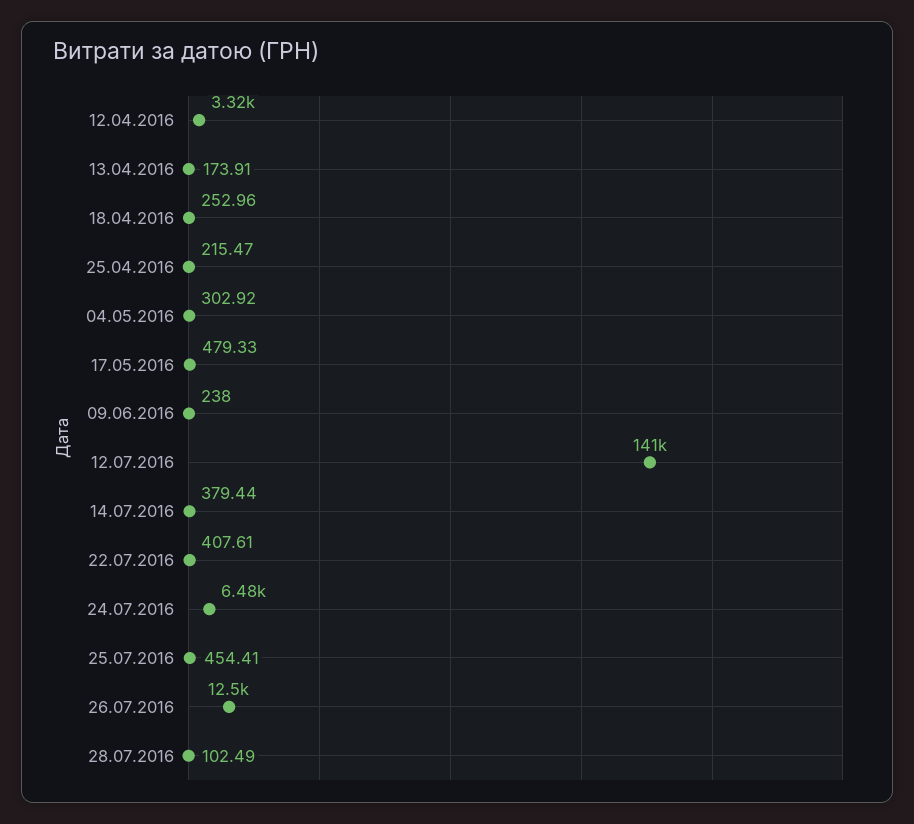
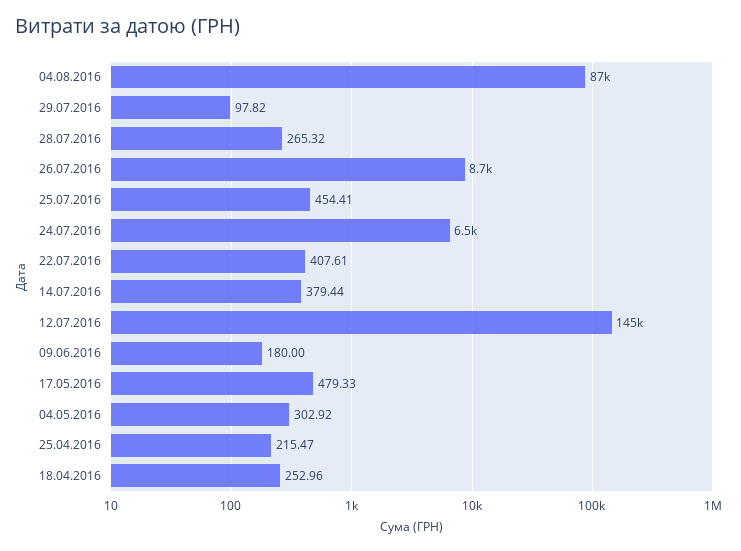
12.04.2016: 3320 -> none
13.04.2016: 173.91 -> none
09.06.2016: 238 -> 180
12.07.2016: 141000 -> 145000
26.07.2016: 12500 -> 8700
28.07.2016: 102.49 -> 265.32
04.08.2016: none -> 87000
29.07.2016: none -> 97.82

